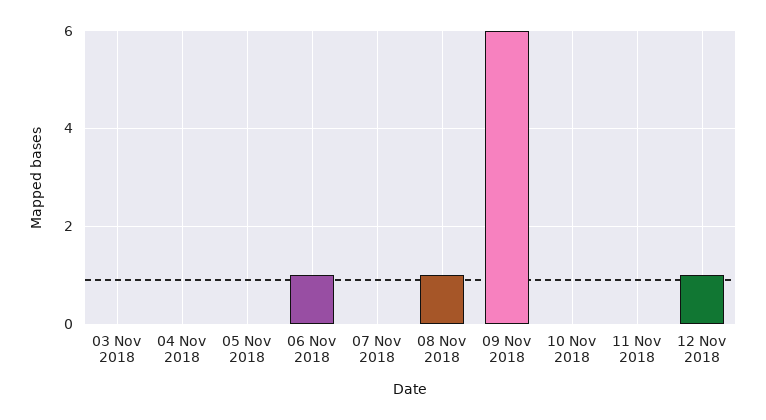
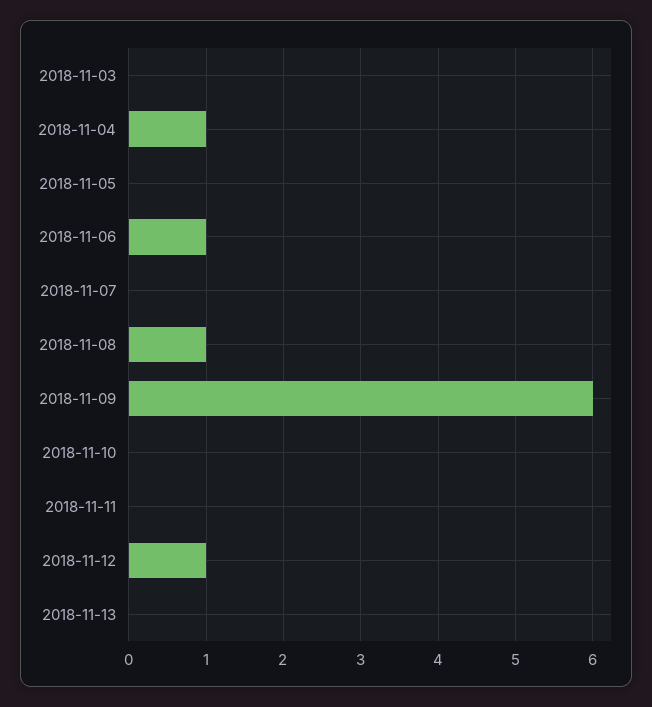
04 Nov 2018: 0 -> 1
2018-11-13: none -> 0

